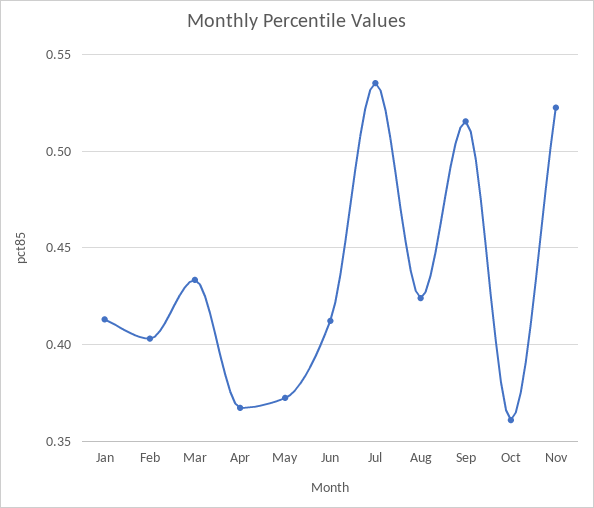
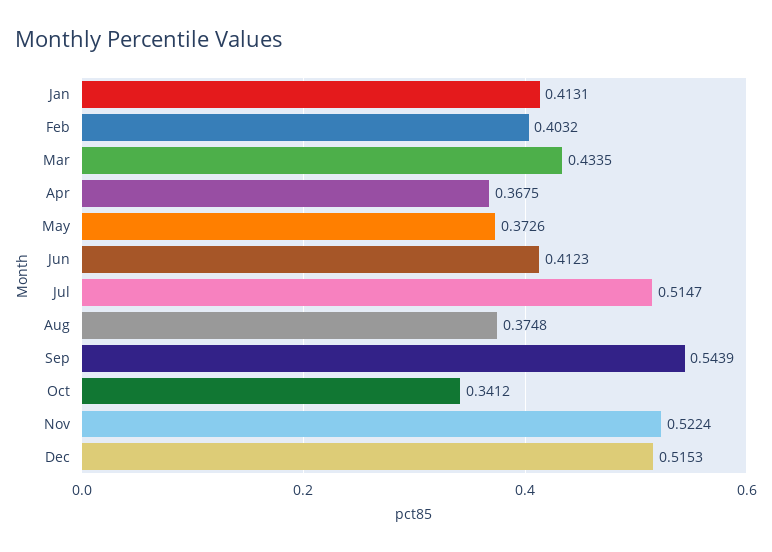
Jul: 0.535 -> 0.5147
Aug: 0.425 -> 0.3748
Sep: 0.515 -> 0.5439
Oct: 0.36 -> 0.3412
Dec: none -> 0.5153

